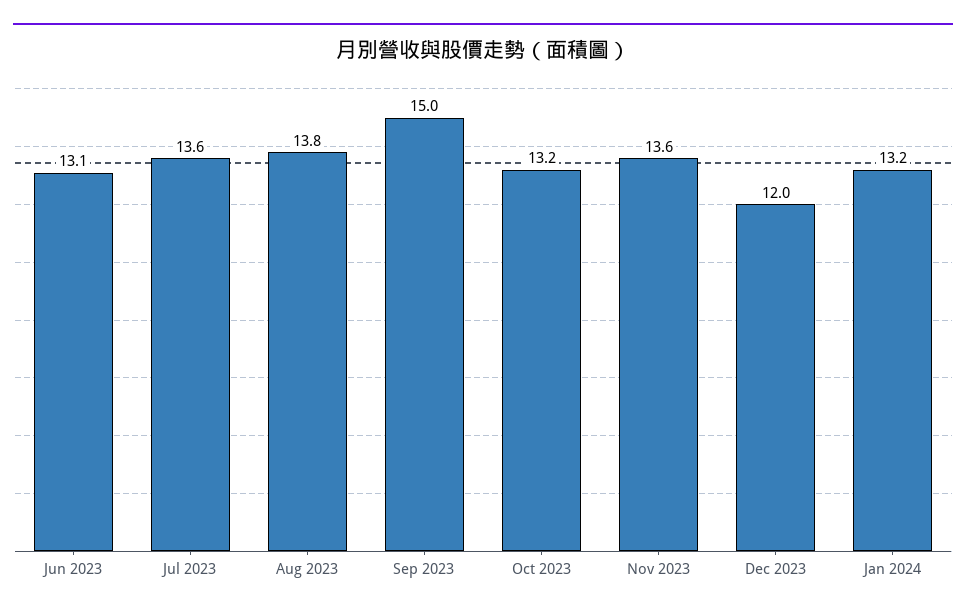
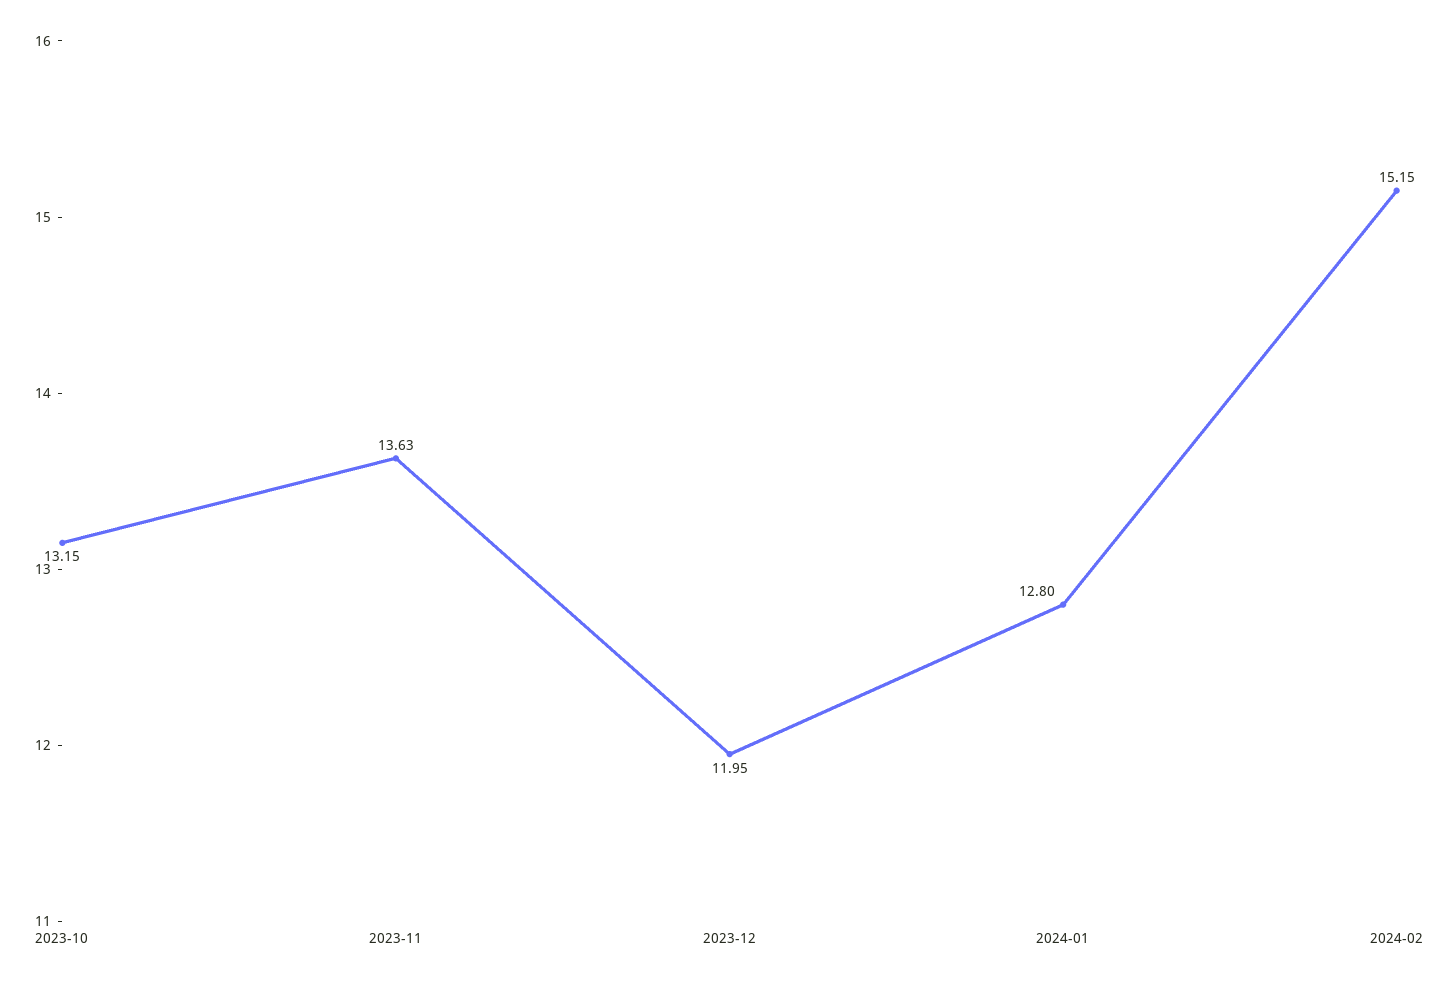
Jun 2023: 13.1 -> none
Jul 2023: 13.6 -> none
Aug 2023: 13.8 -> none
Sep 2023: 15 -> none
Jan 2024: 13.2 -> 12.8
2024-02: none -> 15.15

